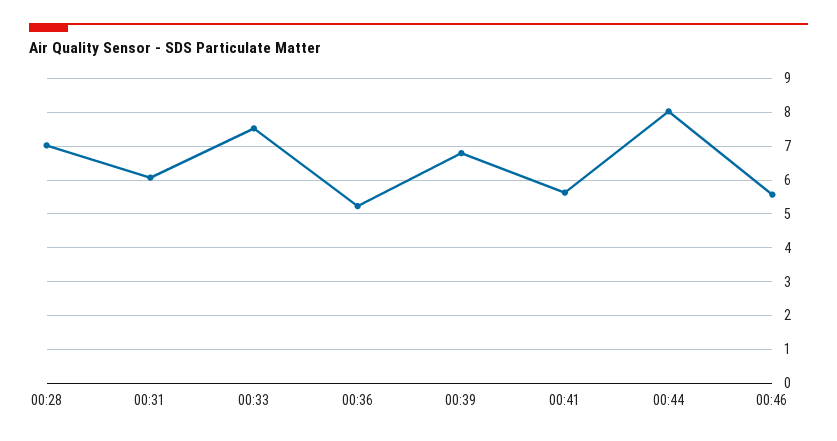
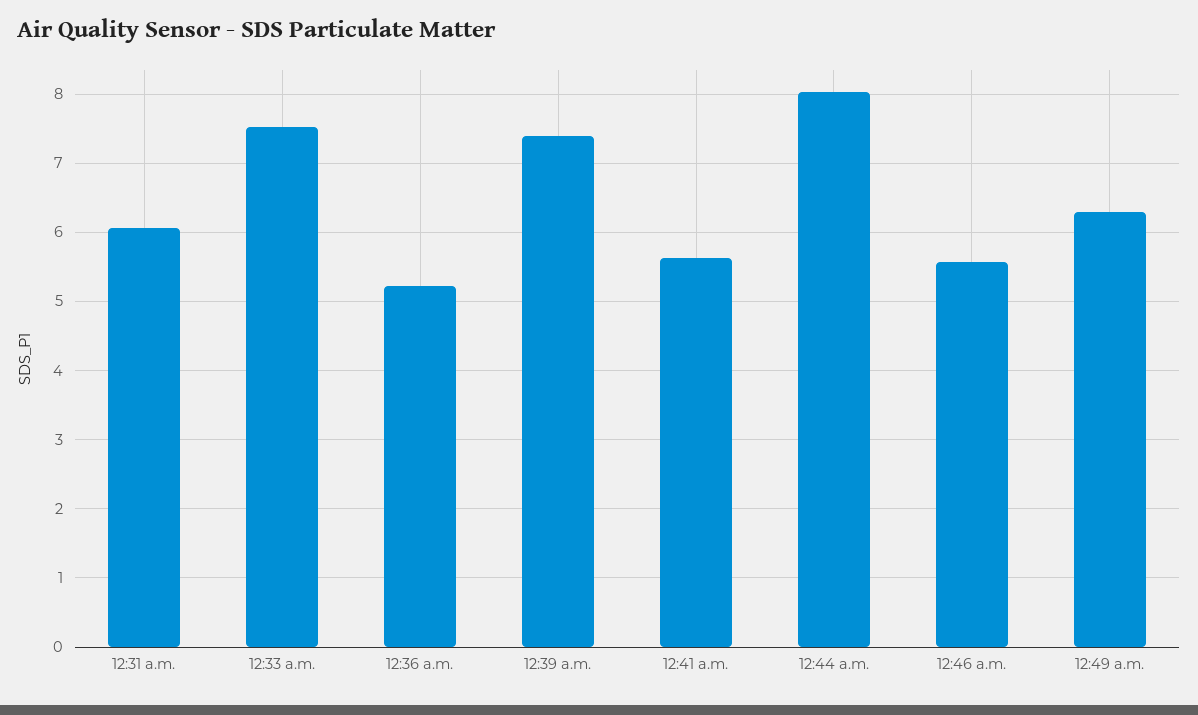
00:28: 7 -> none
00:39: 6.8 -> 7.4
12:49 a.m.: none -> 6.3

